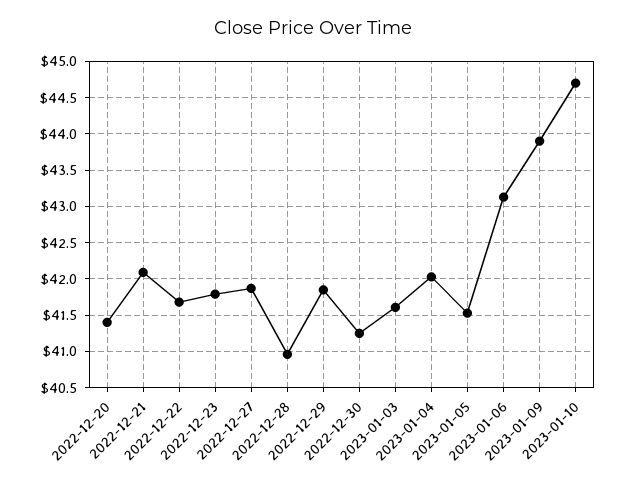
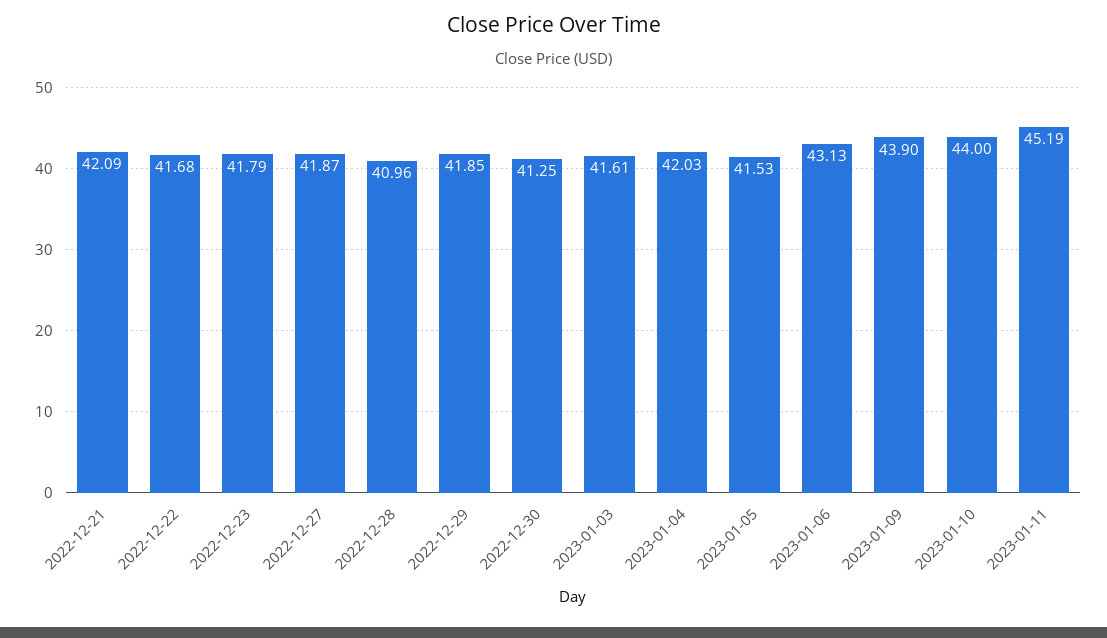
2022-12-20: 41.4 -> none
2023-01-10: 44.7 -> 44
2023-01-11: none -> 45.19

